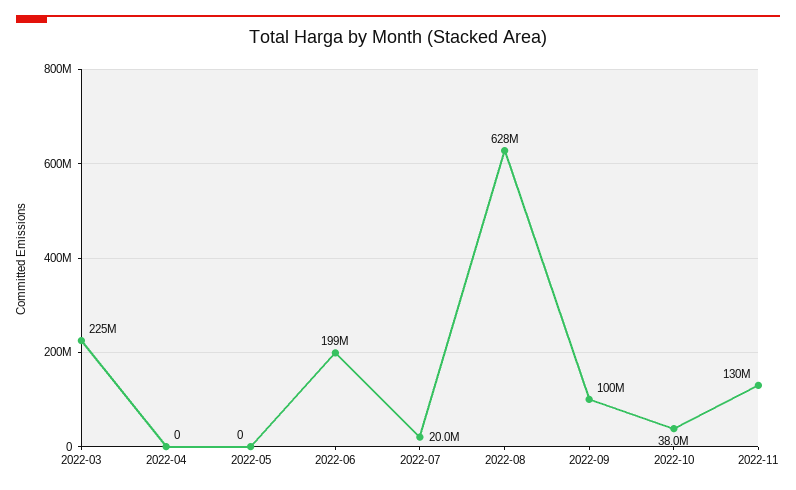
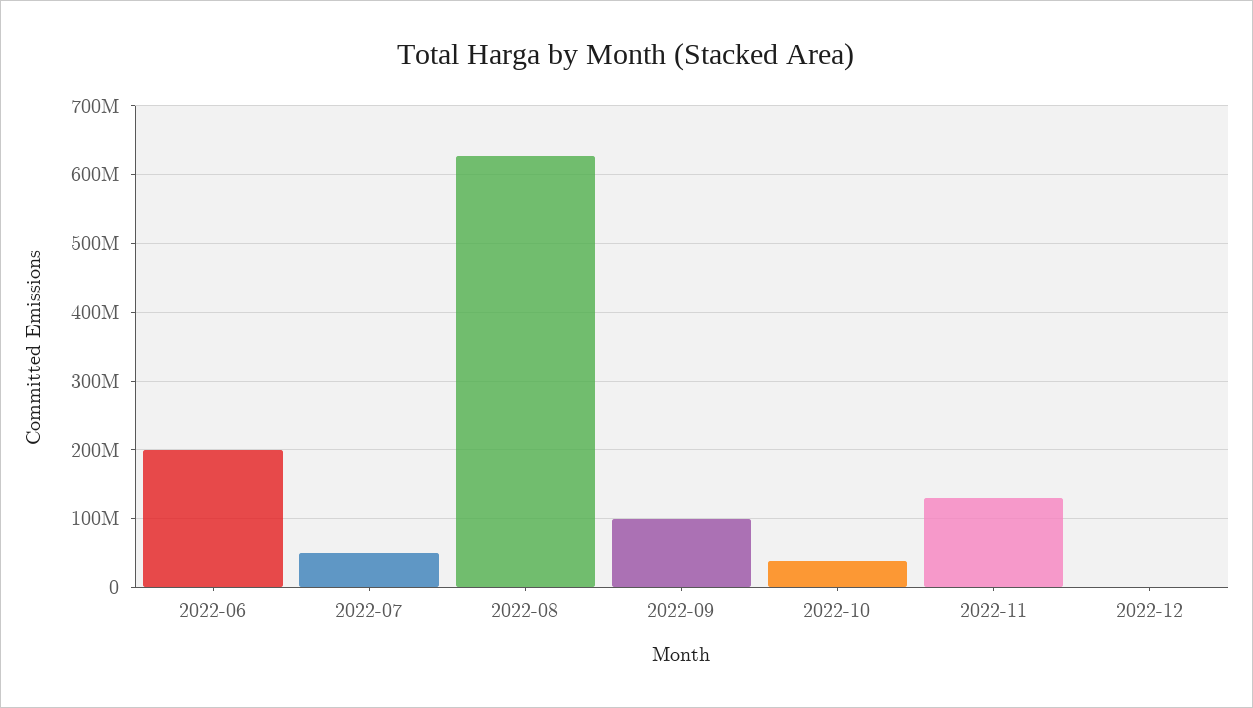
2022-03: 225000000 -> none
2022-04: 0 -> none
2022-05: 0 -> none
2022-07: 20000000 -> 50000000
2022-12: none -> 0

